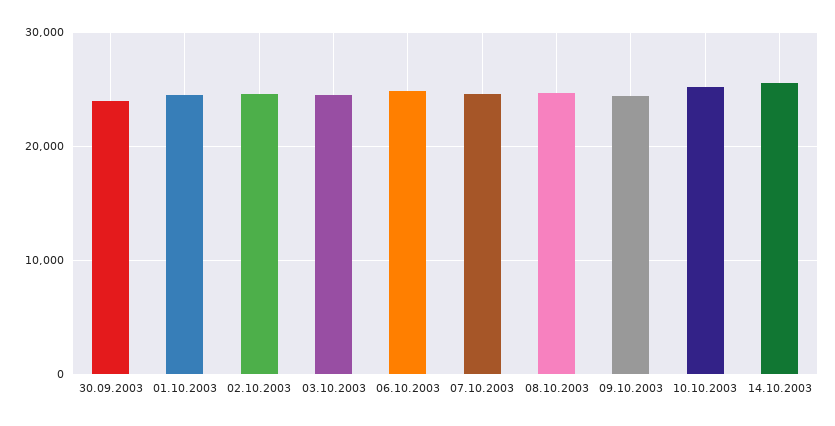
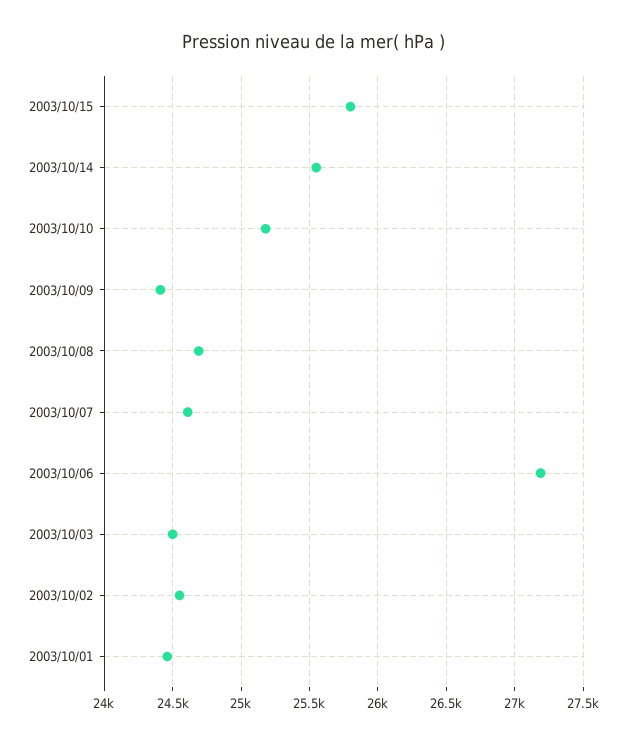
30.09.2003: 24000 -> none
06.10.2003: 25000 -> 27200
2003/10/15: none -> 25800

